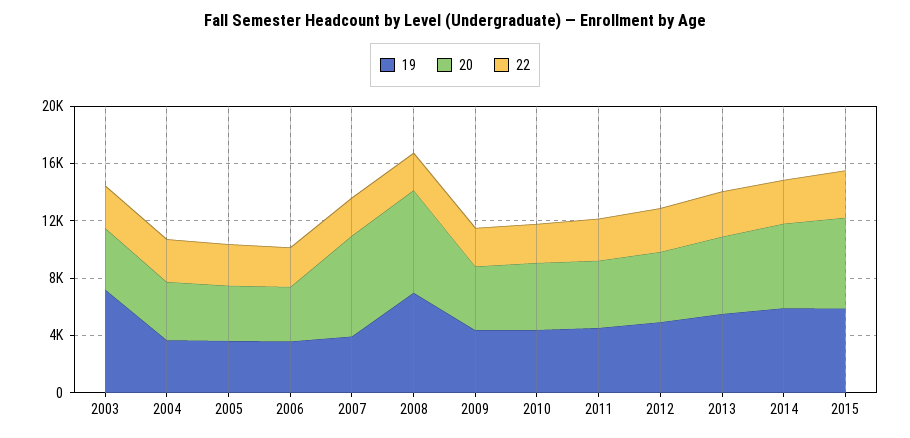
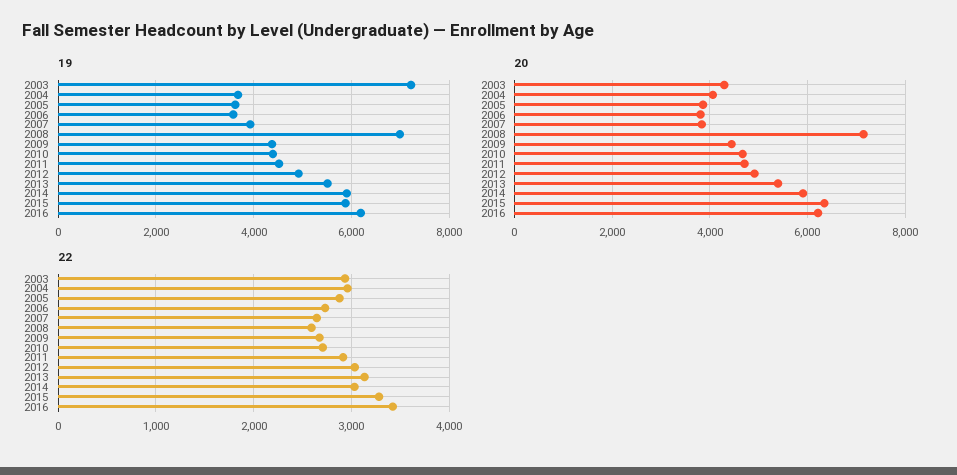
20, 2007: 7000 -> 3800
19, 2016: none -> 6200
20, 2016: none -> 6200
22, 2016: none -> 3400

